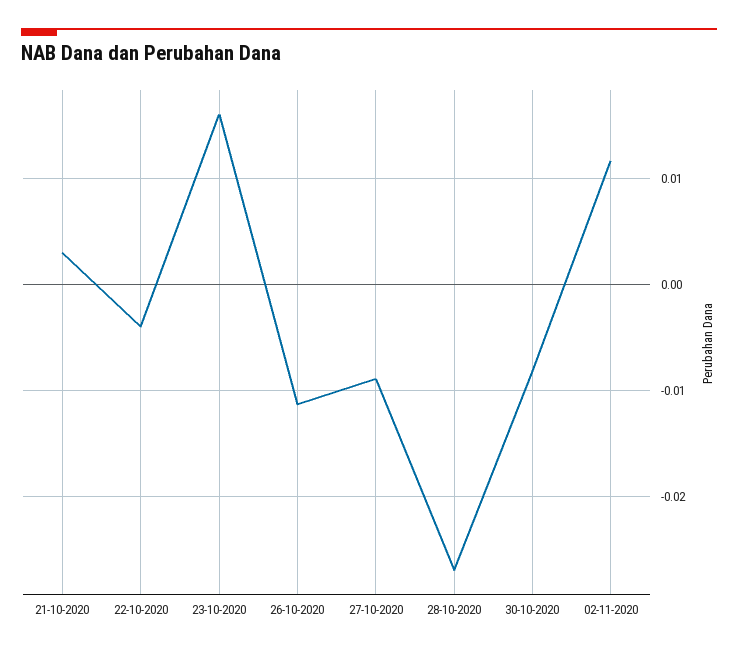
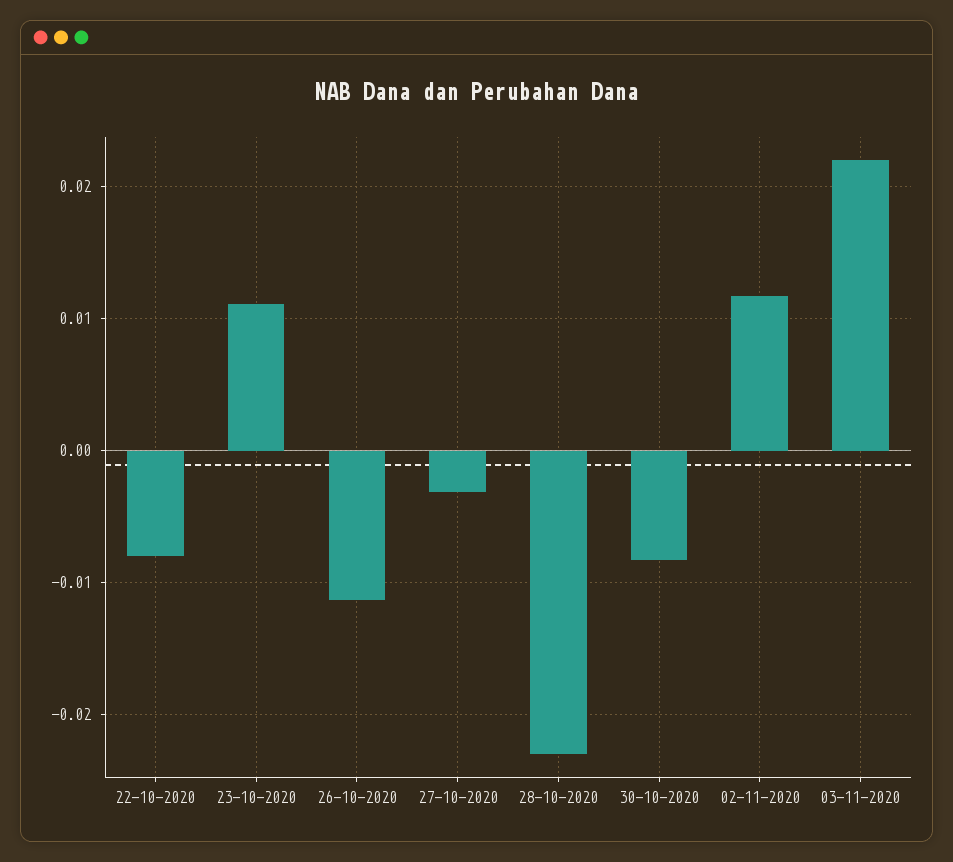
21-10-2020: 0.003 -> none
22-10-2020: -0.004 -> -0.008
23-10-2020: 0.016 -> 0.011
27-10-2020: -0.009 -> -0.003
28-10-2020: -0.027 -> -0.023
03-11-2020: none -> 0.022

